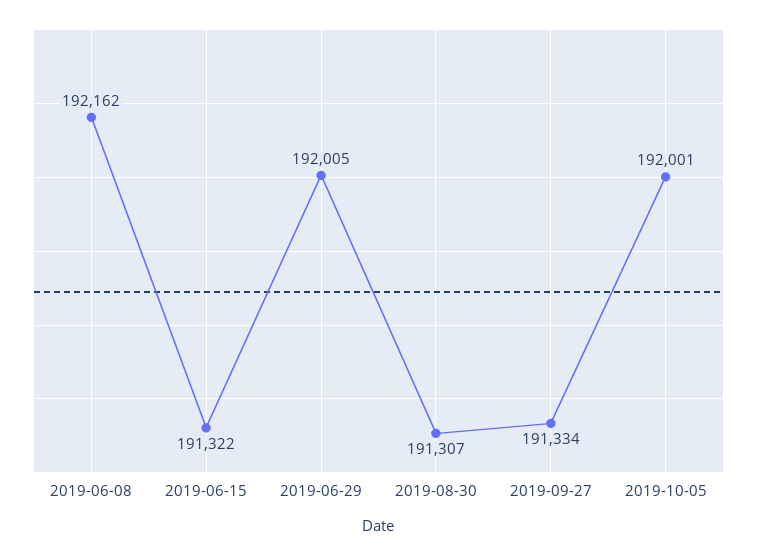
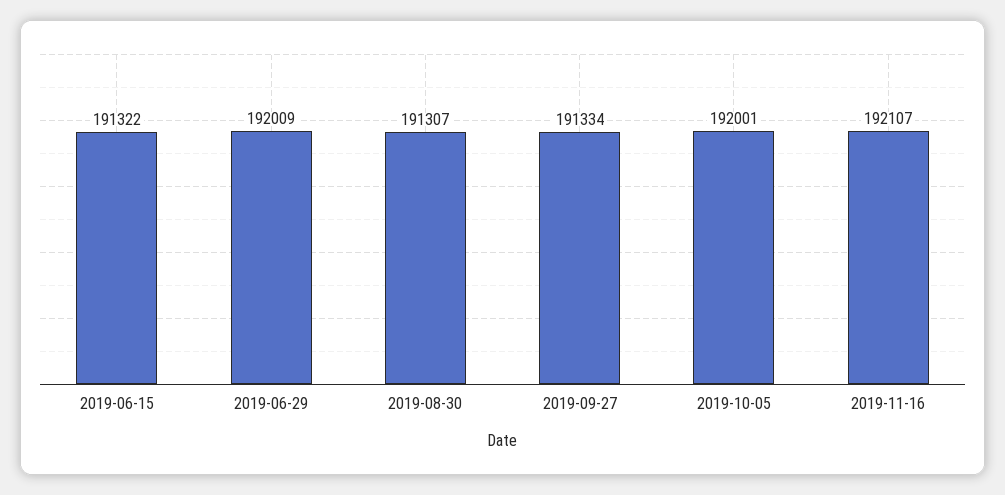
2019-06-08: 192162 -> none
2019-06-29: 192005 -> 192009
2019-11-16: none -> 192107

